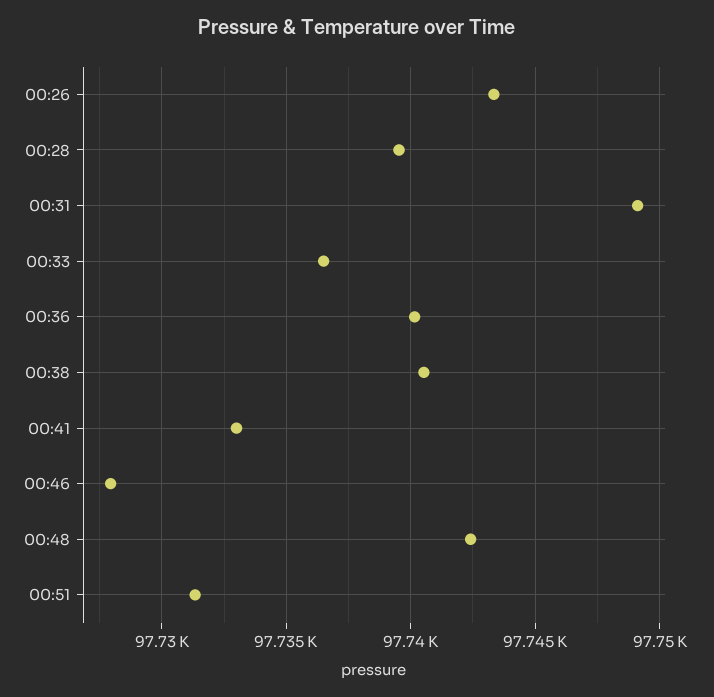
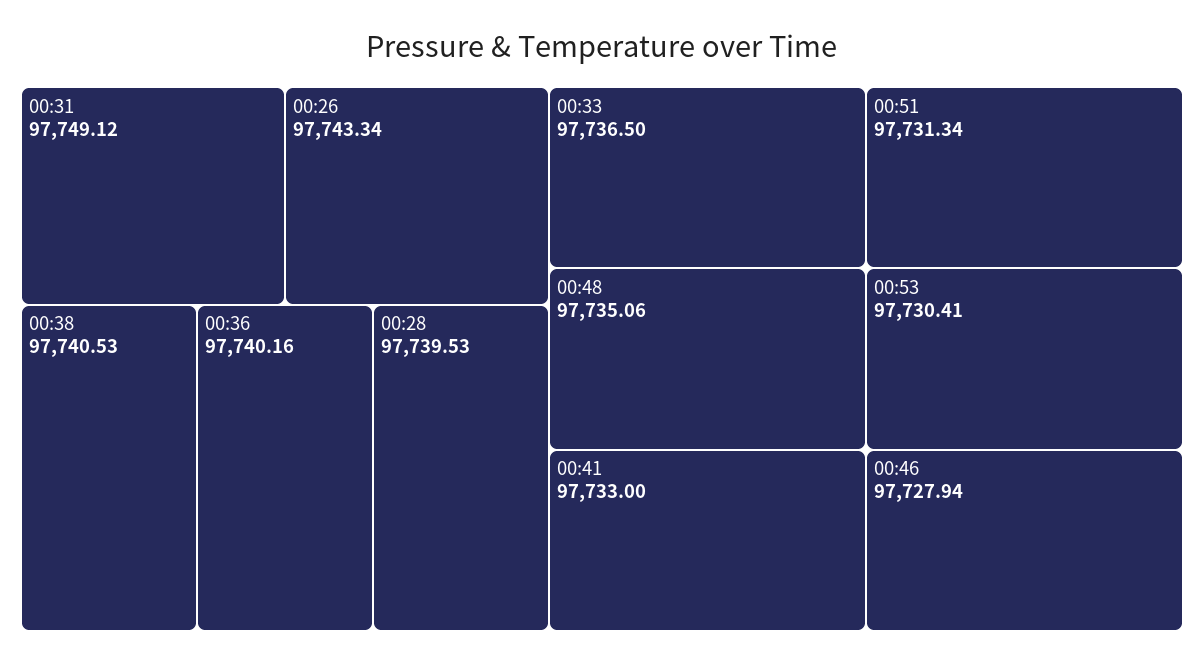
00:48: 97742.5 -> 97735.06
00:53: none -> 97730.41

